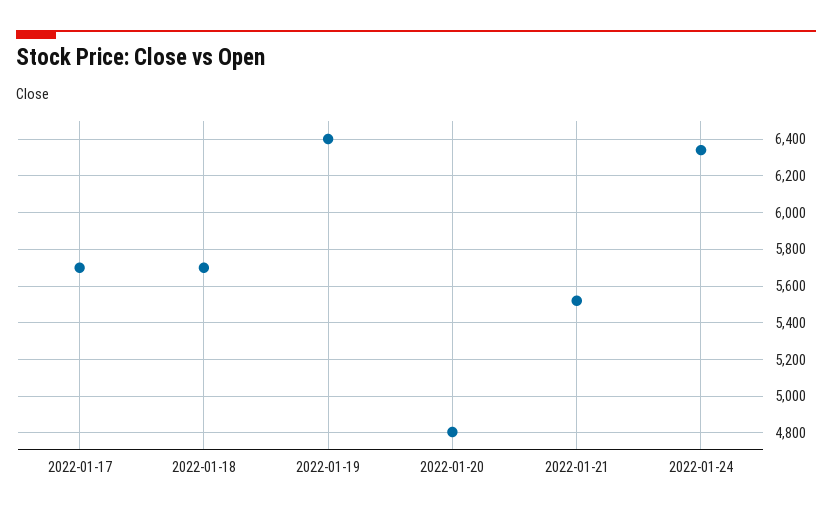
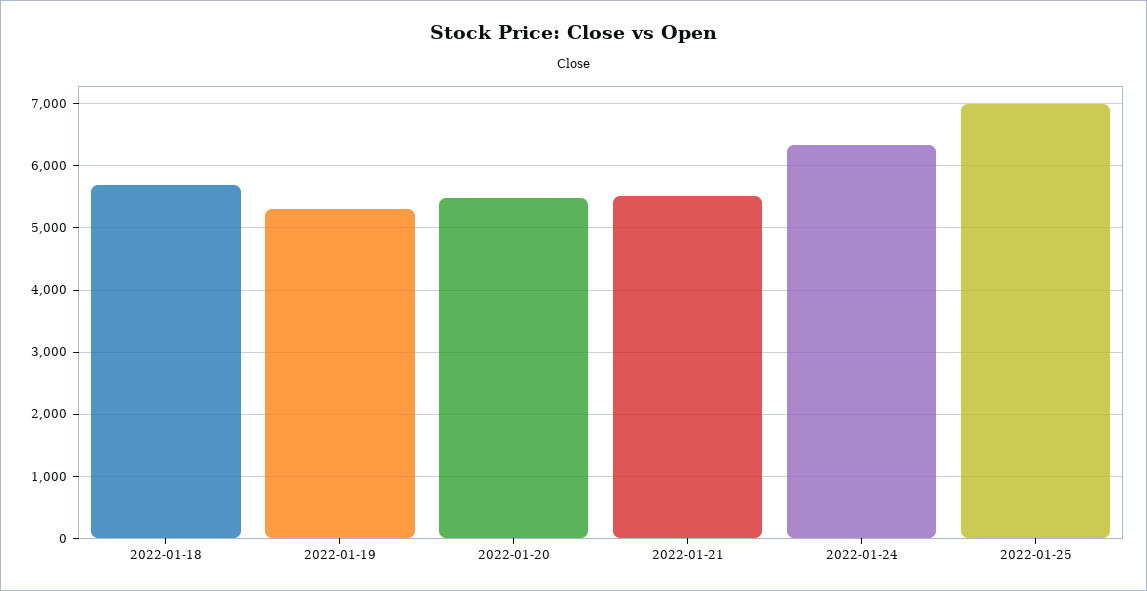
2022-01-17: 5700 -> none
2022-01-19: 6400 -> 5300
2022-01-20: 4800 -> 5500
2022-01-25: none -> 7000

